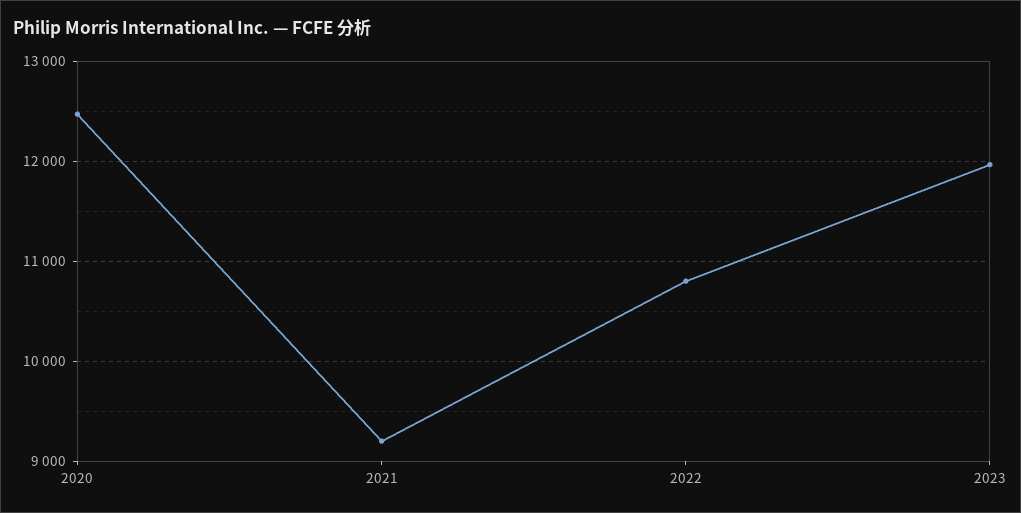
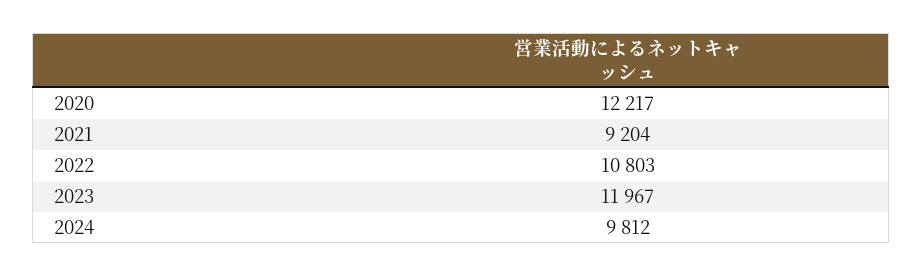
2020: 12500 -> 12217
2024: none -> 9812

